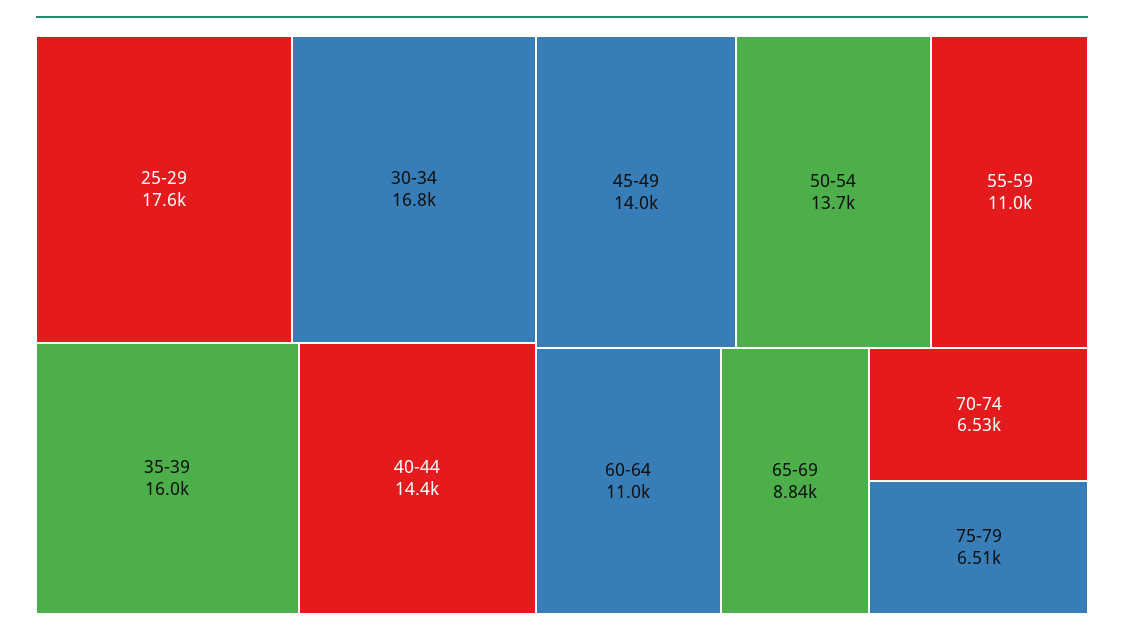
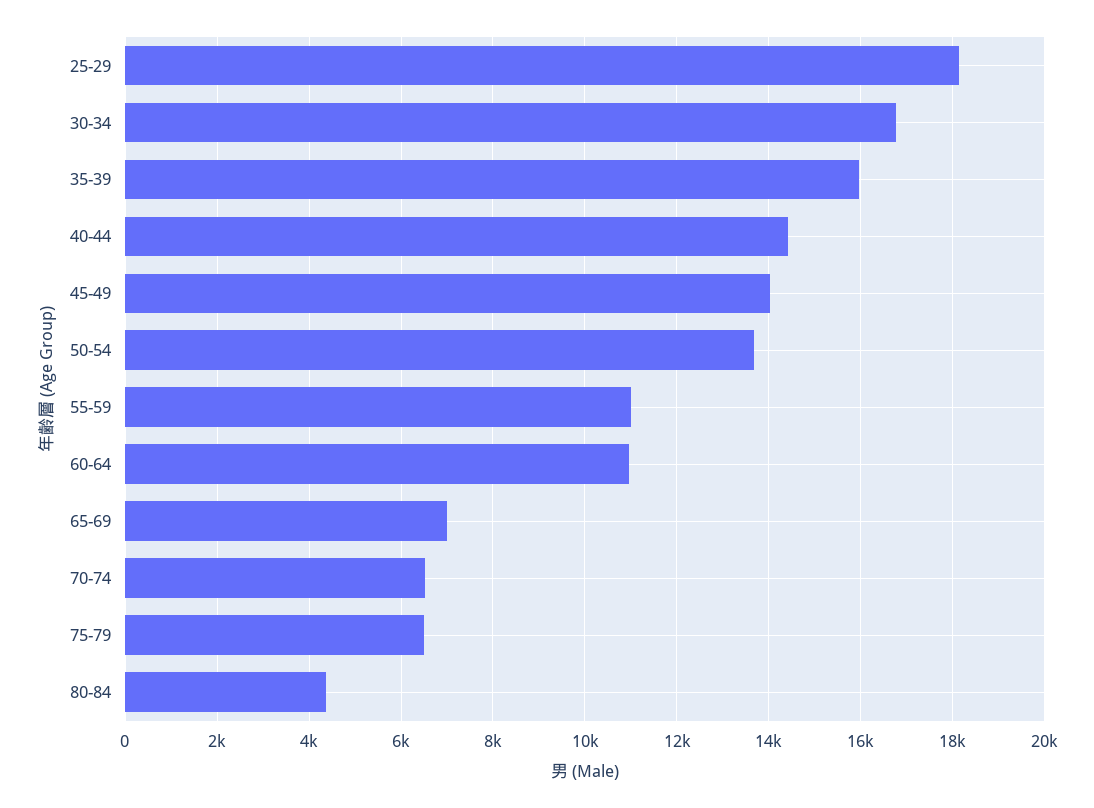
25-29: 17600 -> 18200
65-69: 8840 -> 7000
80-84: none -> 4400

